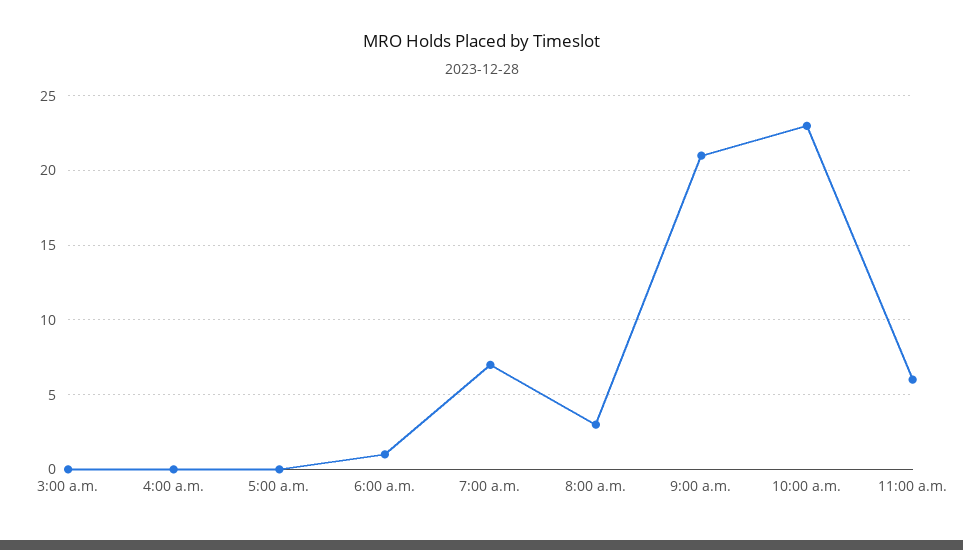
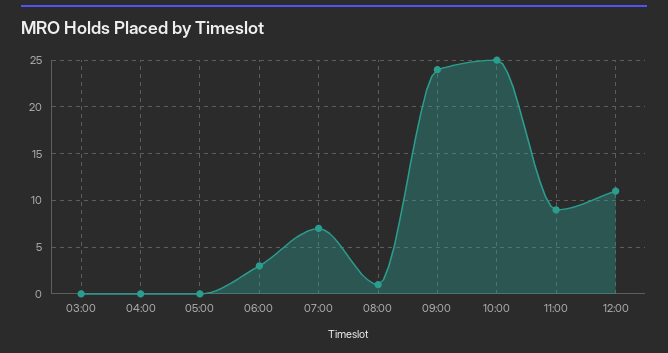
6:00 a.m.: 1 -> 3
8:00 a.m.: 3 -> 1
9:00 a.m.: 21 -> 24
10:00 a.m.: 23 -> 25
11:00 a.m.: 6 -> 9
12:00: none -> 11

